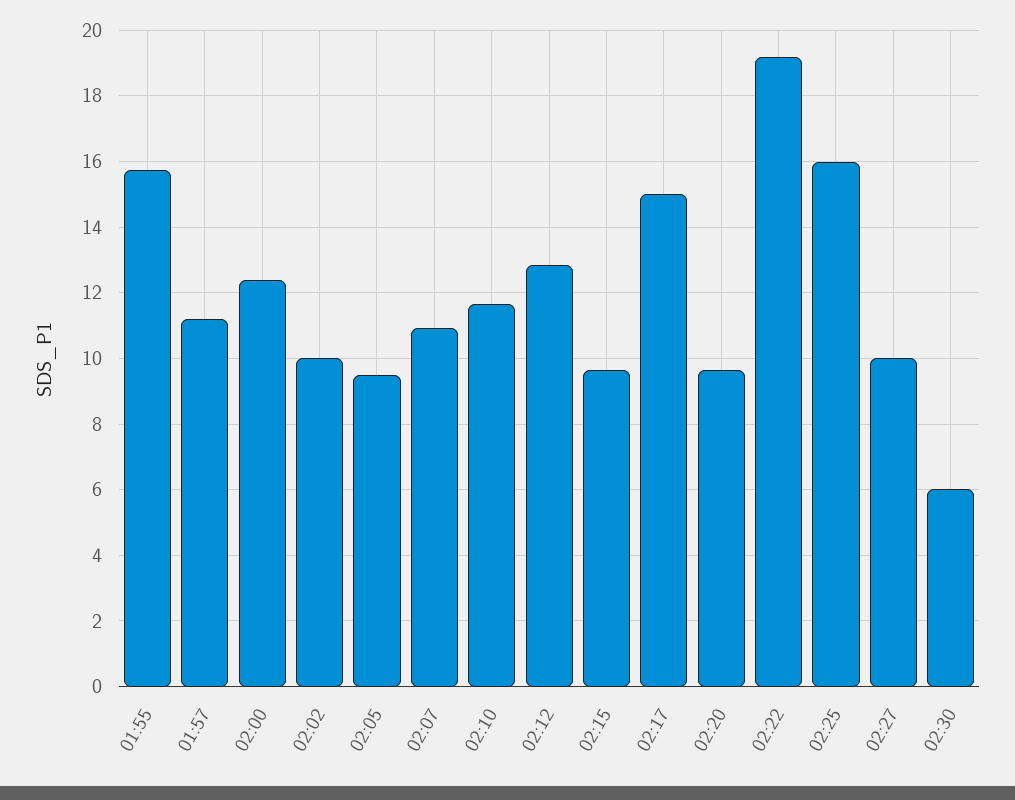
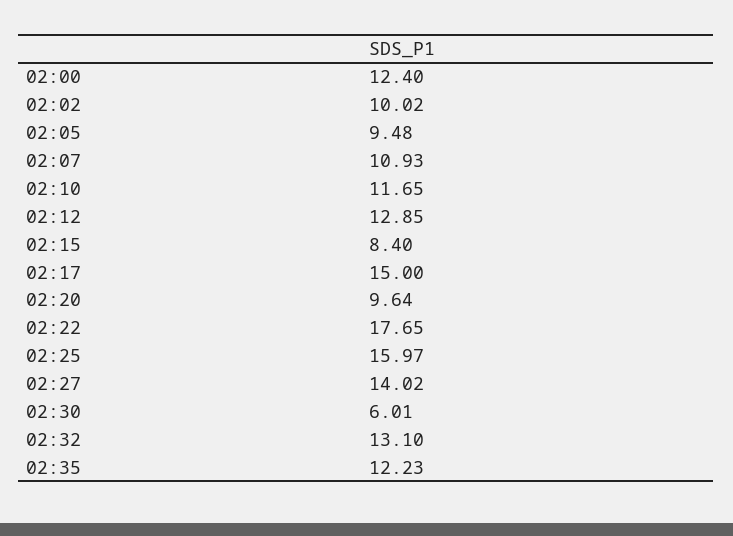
01:55: 15.8 -> none
01:57: 11.2 -> none
02:15: 9.6 -> 8.4
02:22: 19.2 -> 17.65
02:27: 10 -> 14.02
02:32: none -> 13.1
02:35: none -> 12.23

